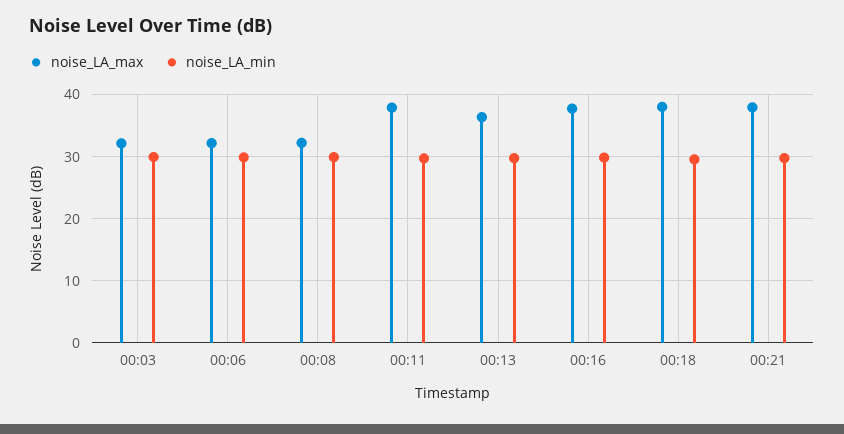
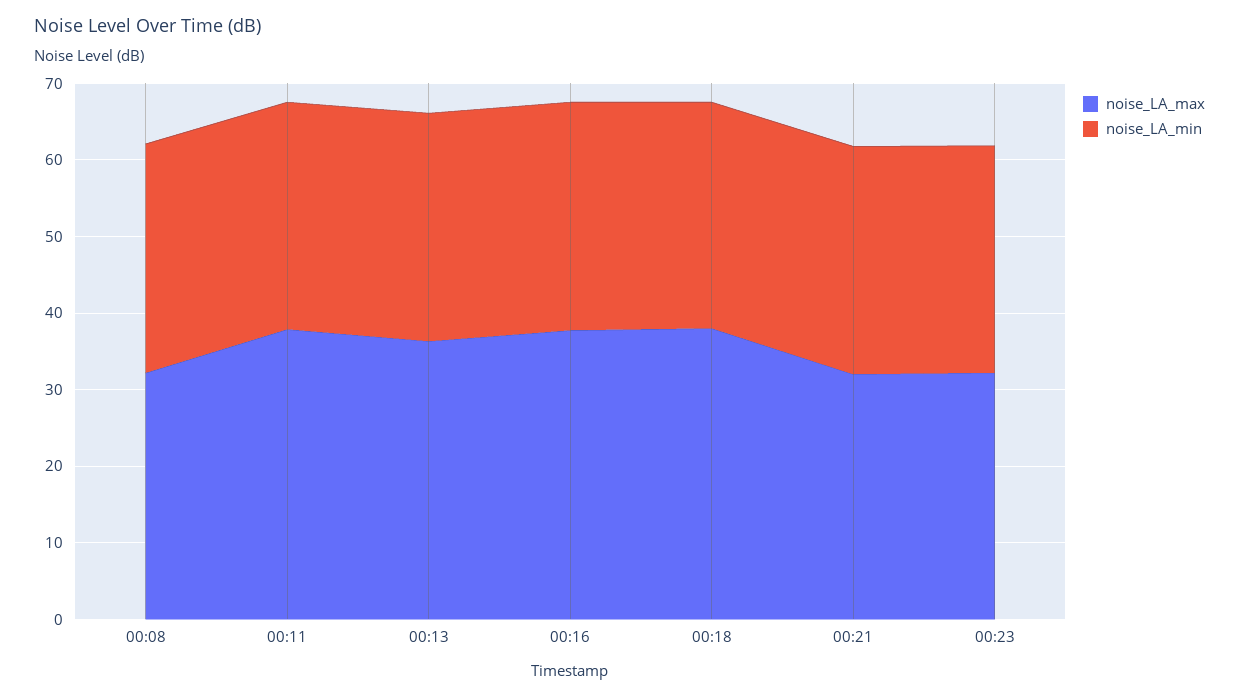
noise_LA_max, 00:03: 32 -> none
noise_LA_min, 00:03: 30 -> none
noise_LA_max, 00:06: 32 -> none
noise_LA_min, 00:06: 30 -> none
noise_LA_max, 00:21: 38 -> 32
noise_LA_max, 00:23: none -> 32
noise_LA_min, 00:23: none -> 30

